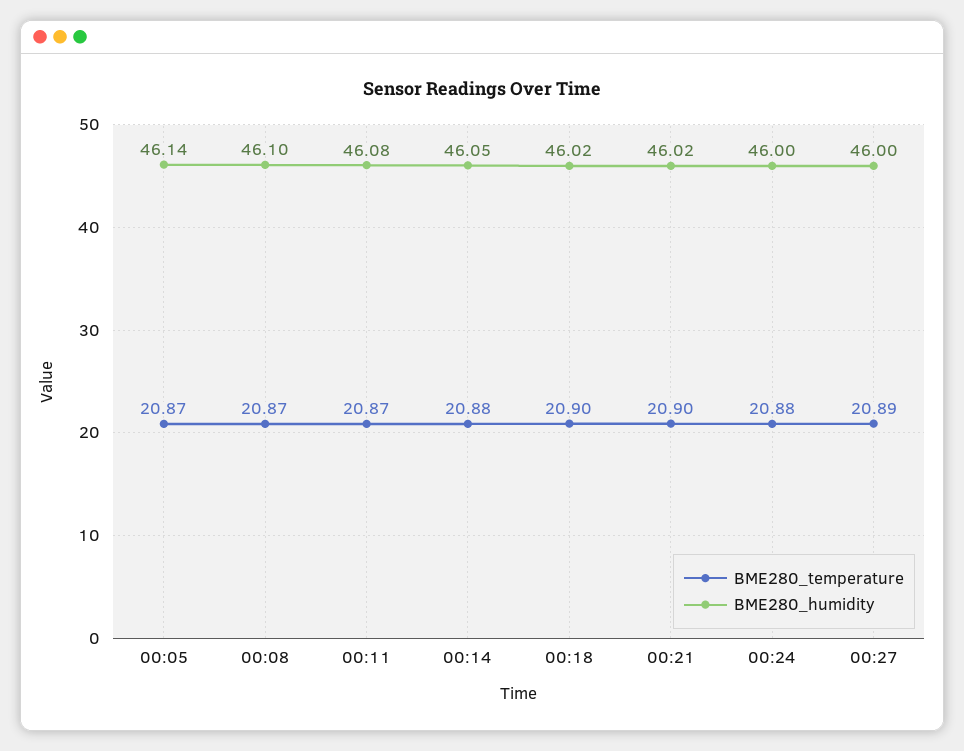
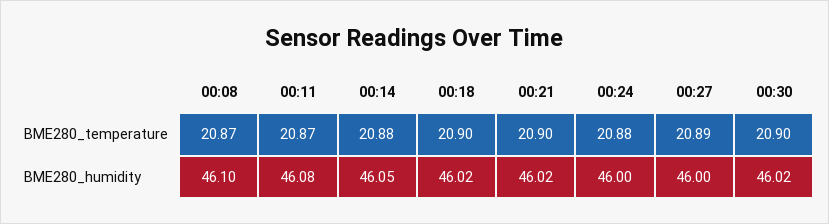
BME280_temperature, 00:05: 20.87 -> none
BME280_humidity, 00:05: 46.14 -> none
BME280_temperature, 00:30: none -> 20.9
BME280_humidity, 00:30: none -> 46.02

